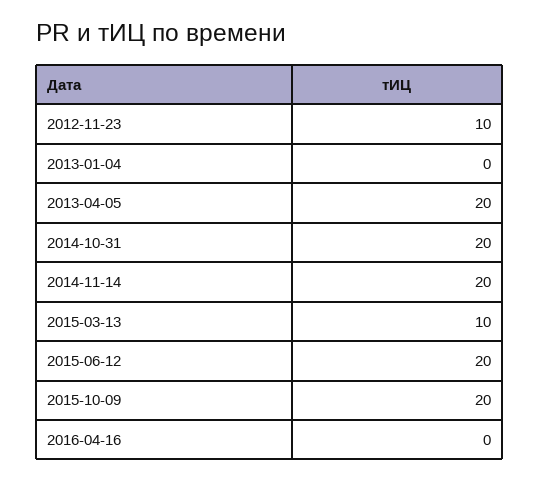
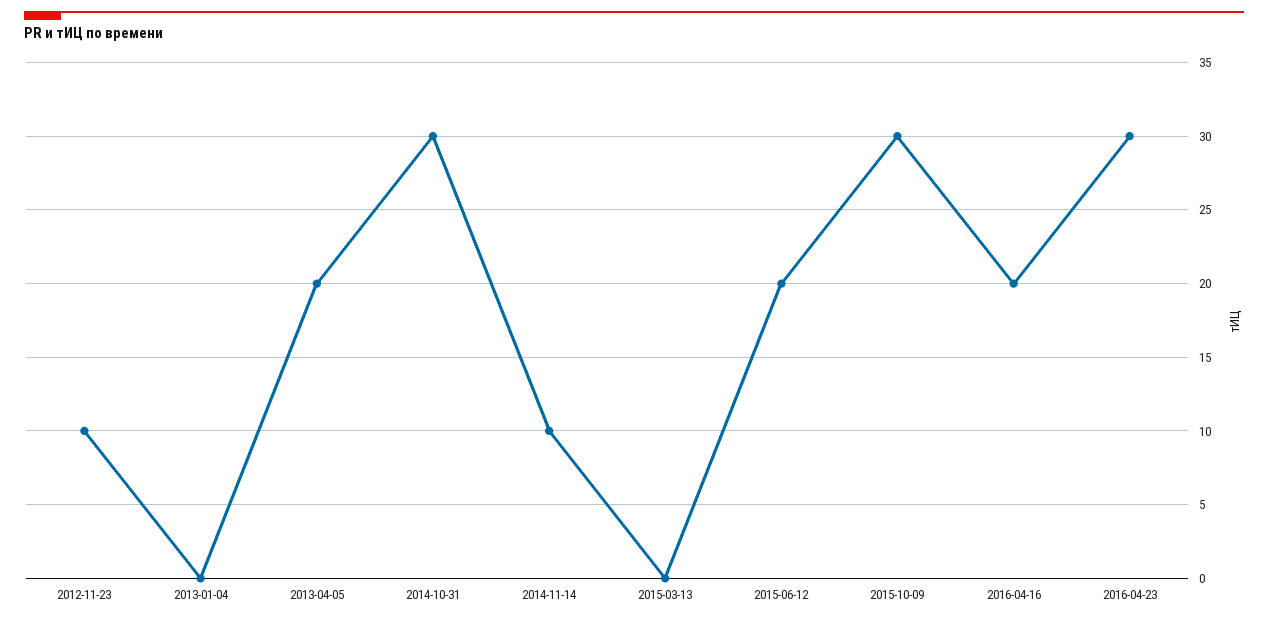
2014-10-31: 20 -> 30
2014-11-14: 20 -> 10
2015-03-13: 10 -> 0
2015-10-09: 20 -> 30
2016-04-16: 0 -> 20
2016-04-23: none -> 30

